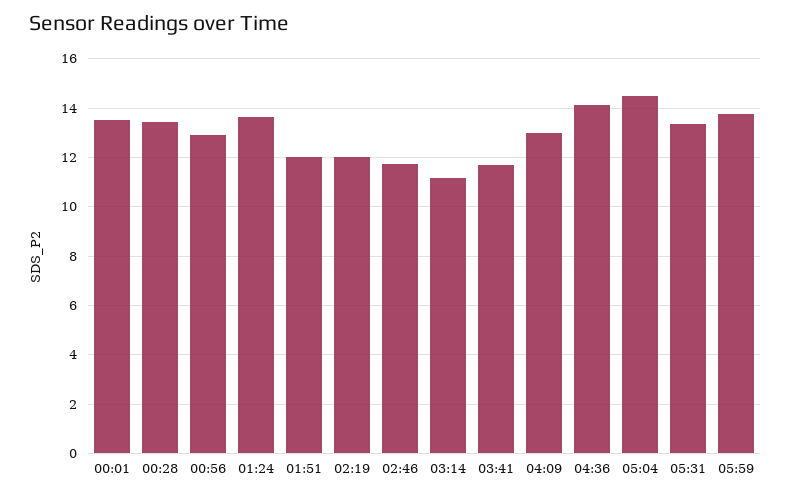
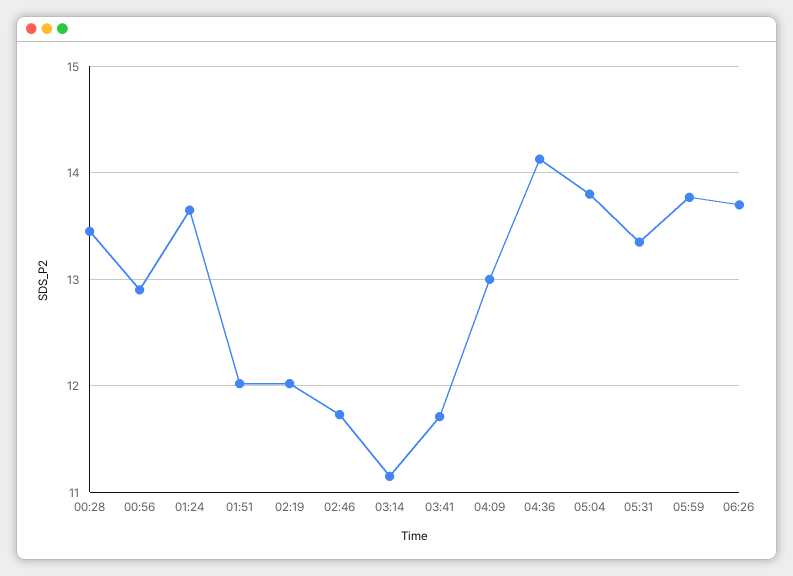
00:01: 13.5 -> none
05:04: 14.5 -> 13.8
06:26: none -> 13.7

